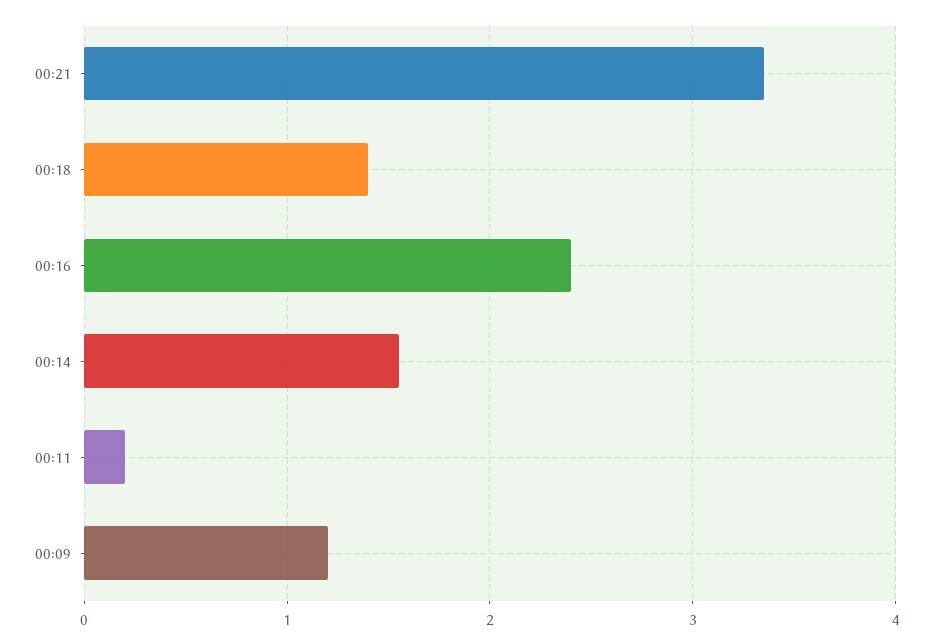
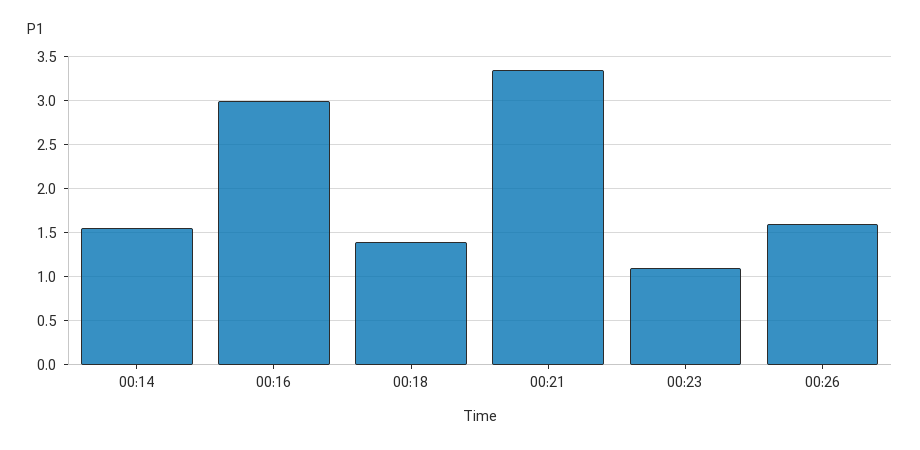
00:16: 2.4 -> 3
00:11: 0.2 -> none
00:09: 1.2 -> none
00:23: none -> 1.1
00:26: none -> 1.6

